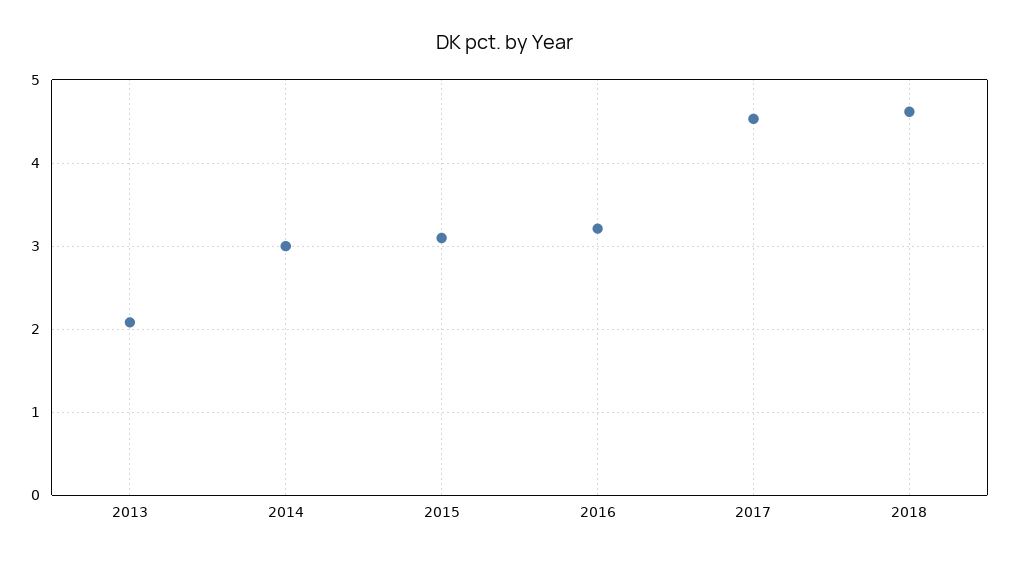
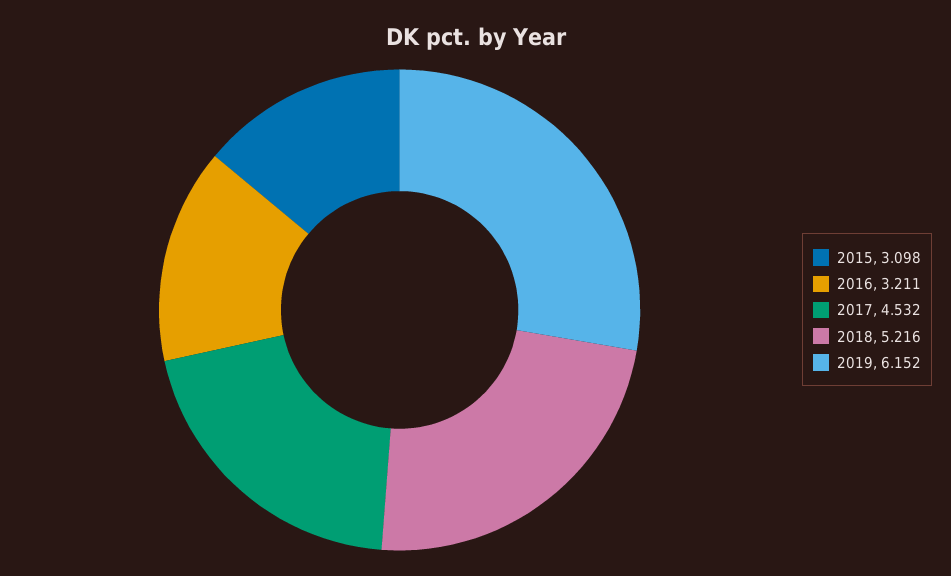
2013: 2.1 -> none
2014: 3 -> none
2018: 4.6 -> 5.216
2019: none -> 6.152

